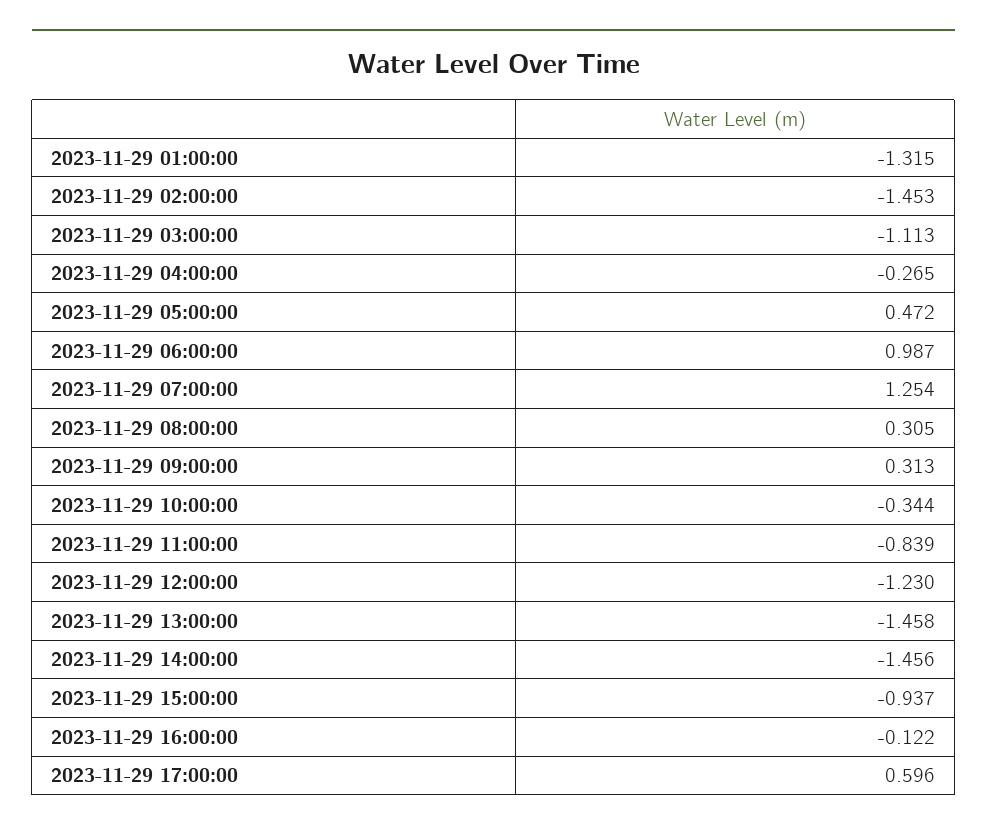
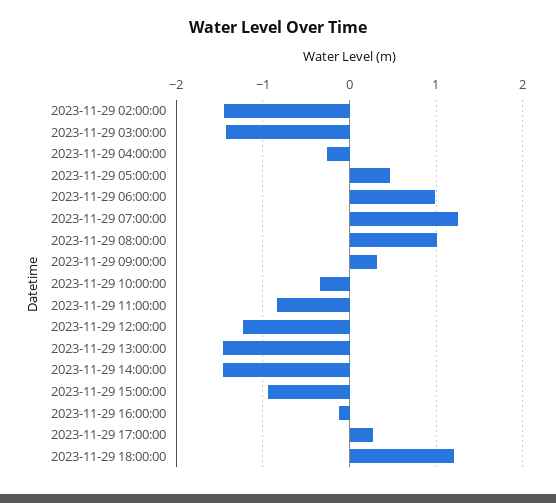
2023-11-29 01:00:00: -1.315 -> none
2023-11-29 03:00:00: -1.113 -> -1.4
2023-11-29 08:00:00: 0.305 -> 1
2023-11-29 17:00:00: 0.596 -> 0.3
2023-11-29 18:00:00: none -> 1.2

